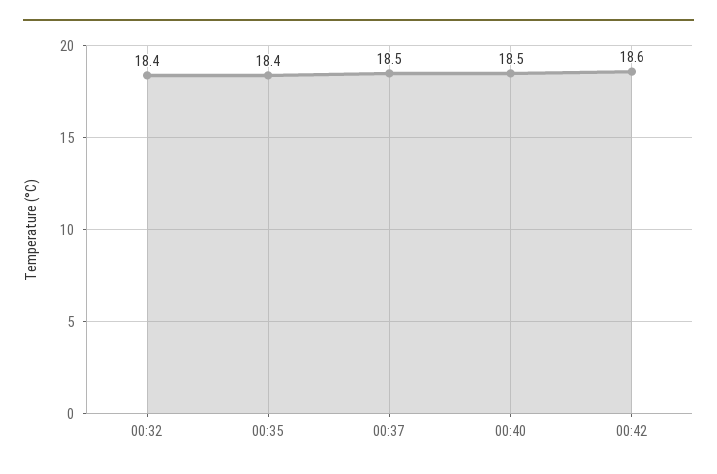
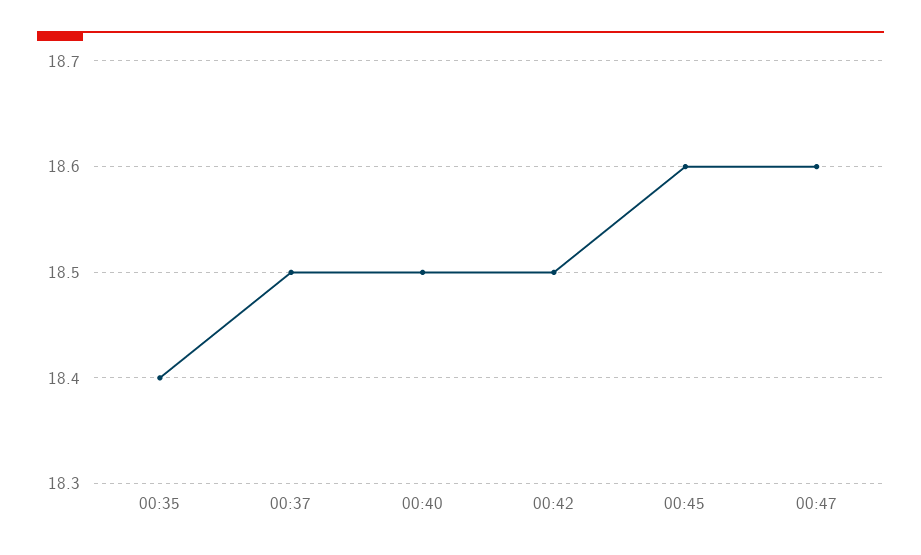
00:32: 18.4 -> none
00:42: 18.6 -> 18.5
00:45: none -> 18.6
00:47: none -> 18.6

